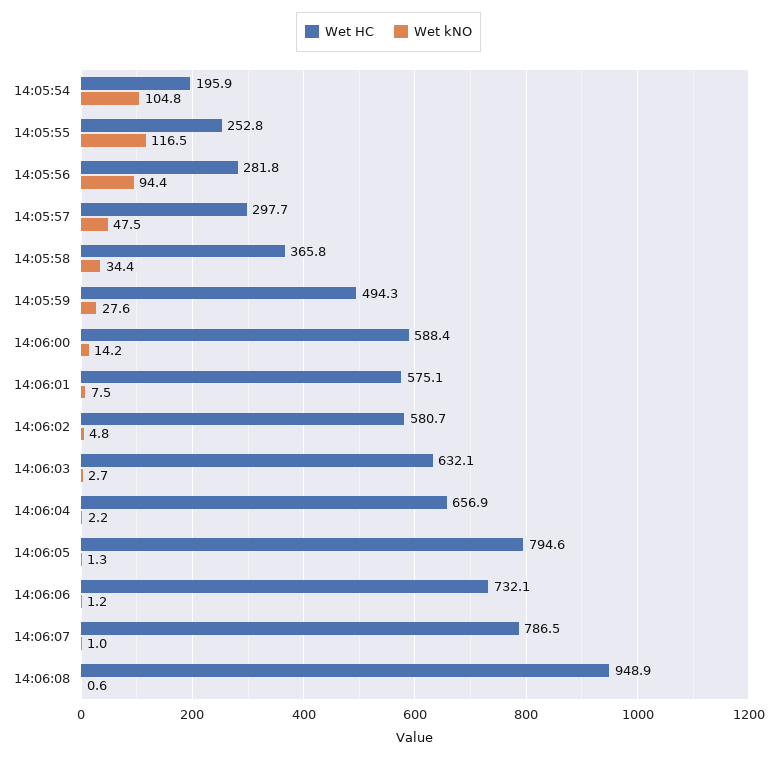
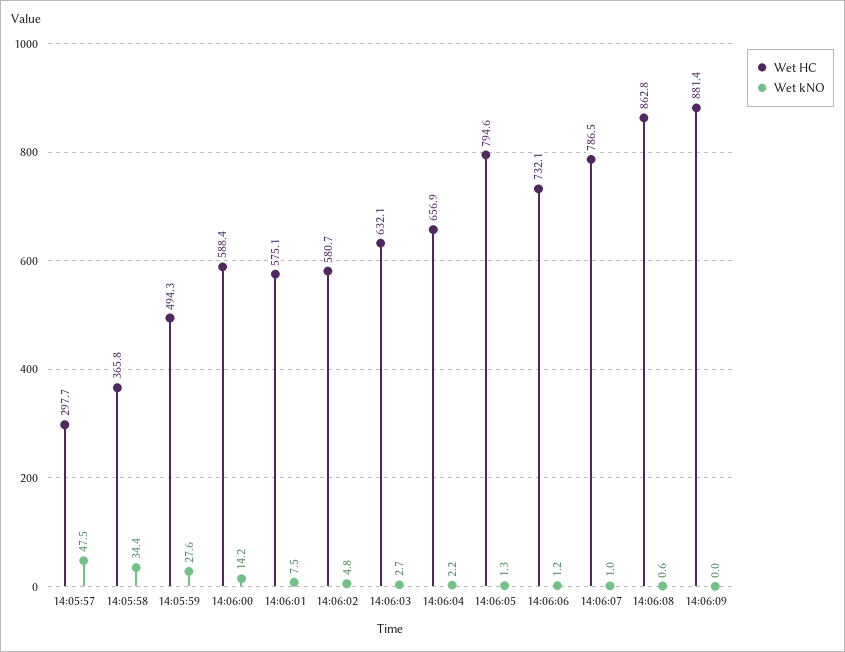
Wet HC, 14:05:54: 195.9 -> none
Wet kNO, 14:05:54: 104.8 -> none
Wet HC, 14:05:55: 252.8 -> none
Wet kNO, 14:05:55: 116.5 -> none
Wet HC, 14:05:56: 281.8 -> none
Wet kNO, 14:05:56: 94.4 -> none
Wet HC, 14:06:08: 948.9 -> 862.8
Wet HC, 14:06:09: none -> 881.4
Wet kNO, 14:06:09: none -> 0

